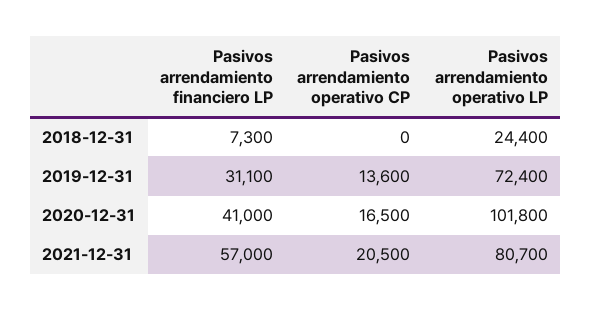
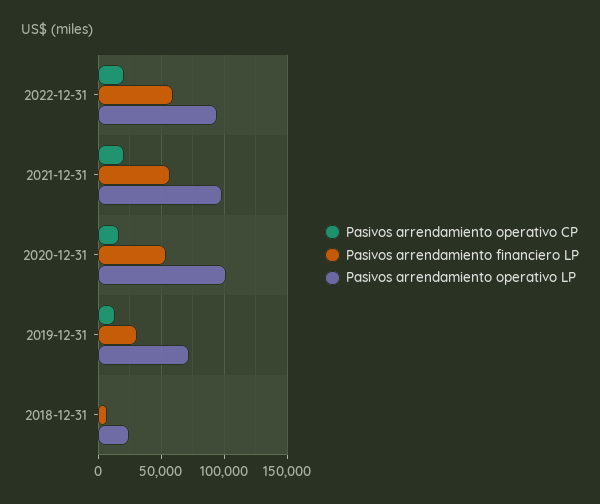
Pasivos arrendamiento financiero LP, 2020-12-31: 41000 -> 55000
Pasivos arrendamiento operativo LP, 2021-12-31: 80700 -> 100000
Pasivos arrendamiento operativo CP, 2022-12-31: none -> 20000
Pasivos arrendamiento financiero LP, 2022-12-31: none -> 60000
Pasivos arrendamiento operativo LP, 2022-12-31: none -> 95000

